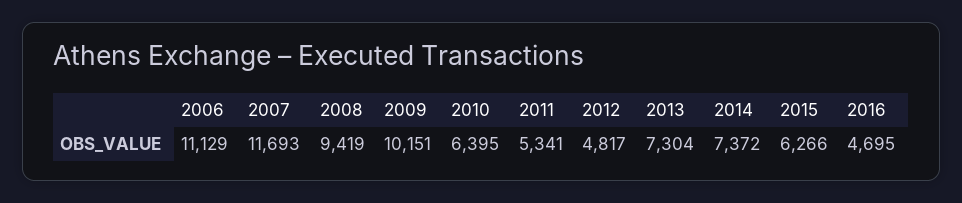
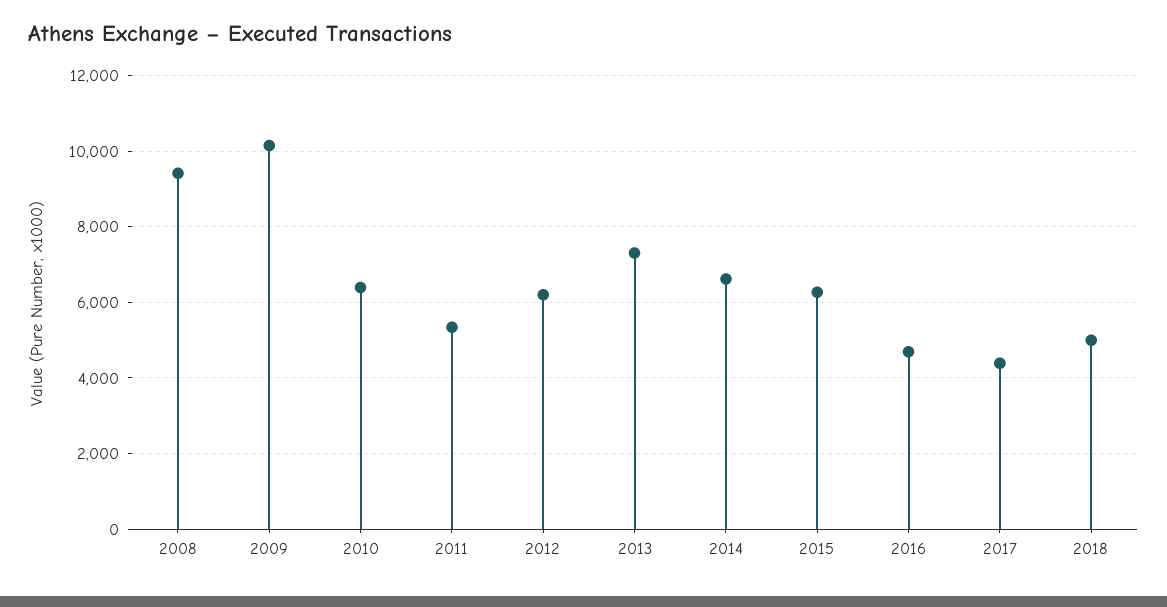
2006: 11129 -> none
2007: 11693 -> none
2012: 4817 -> 6200
2014: 7372 -> 6600
2017: none -> 4400
2018: none -> 5000

